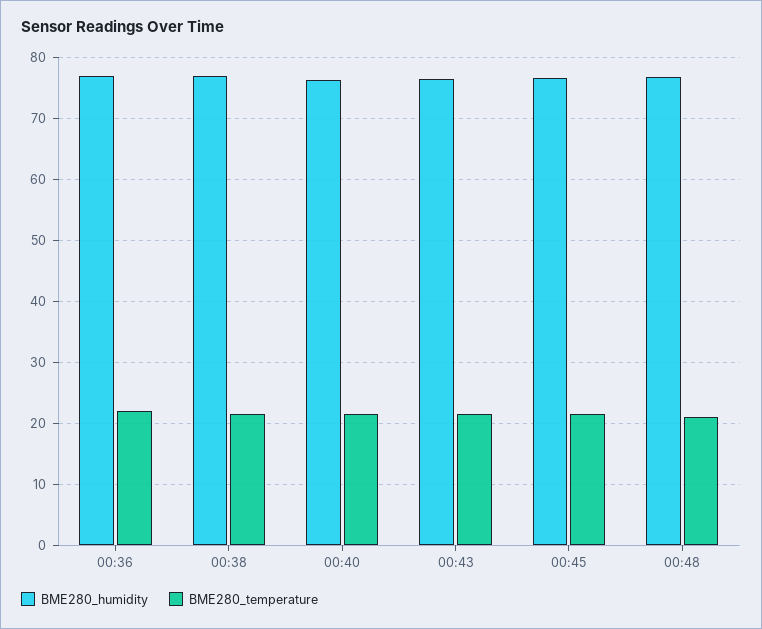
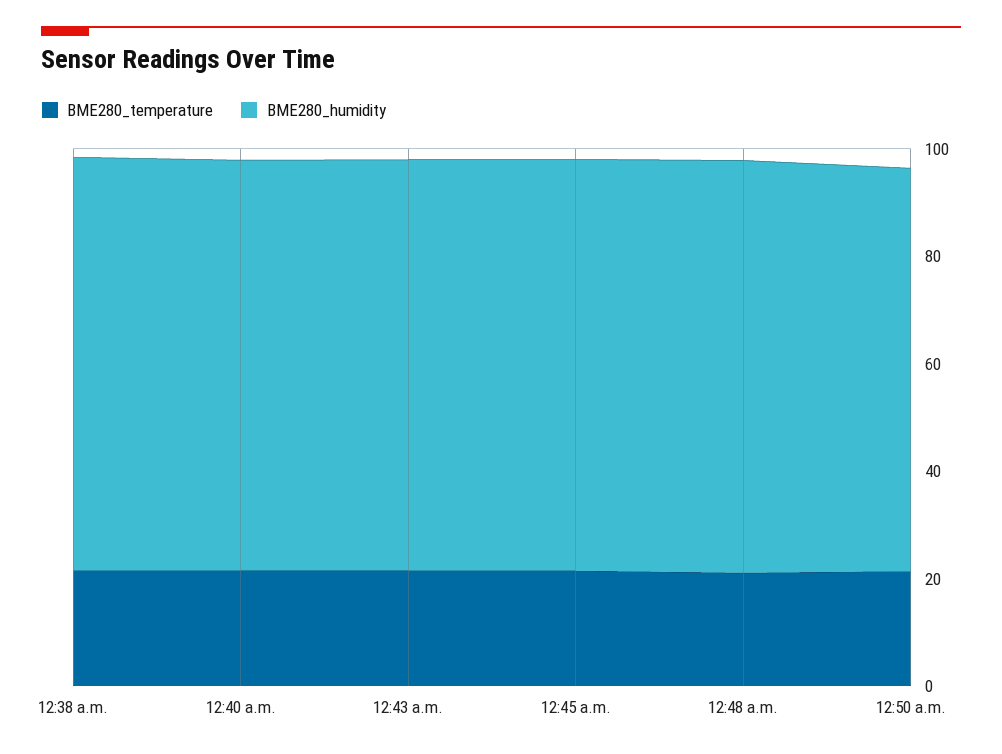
BME280_humidity, 00:36: 77 -> none
BME280_temperature, 00:36: 22 -> none
BME280_temperature, 12:50 a.m.: none -> 20
BME280_humidity, 12:50 a.m.: none -> 75

